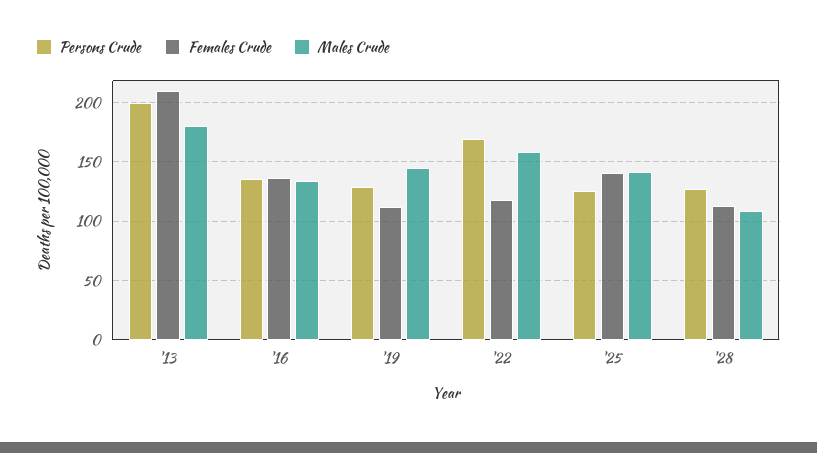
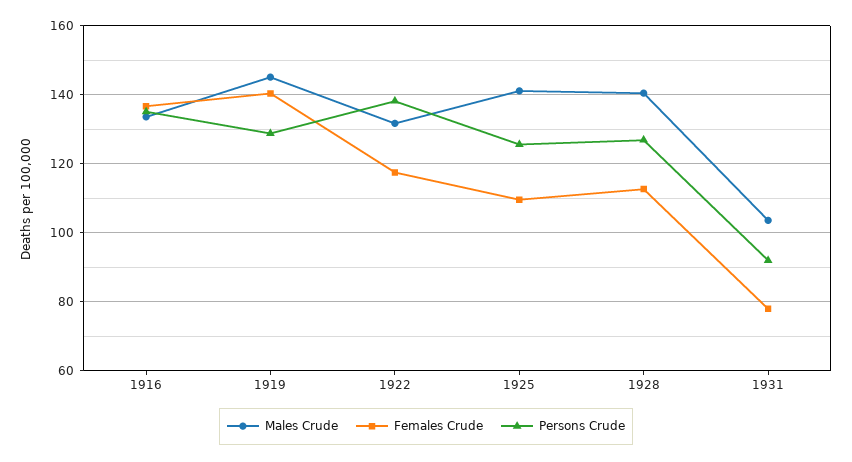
Persons Crude, '13: 200 -> none
Females Crude, '13: 210 -> none
Males Crude, '13: 180 -> none
Females Crude, '19: 110 -> 140
Persons Crude, '22: 170 -> 138
Males Crude, '22: 160 -> 132
Females Crude, '25: 140 -> 110
Males Crude, '28: 110 -> 140
Males Crude, 1931: none -> 104
Females Crude, 1931: none -> 78
Persons Crude, 1931: none -> 92

